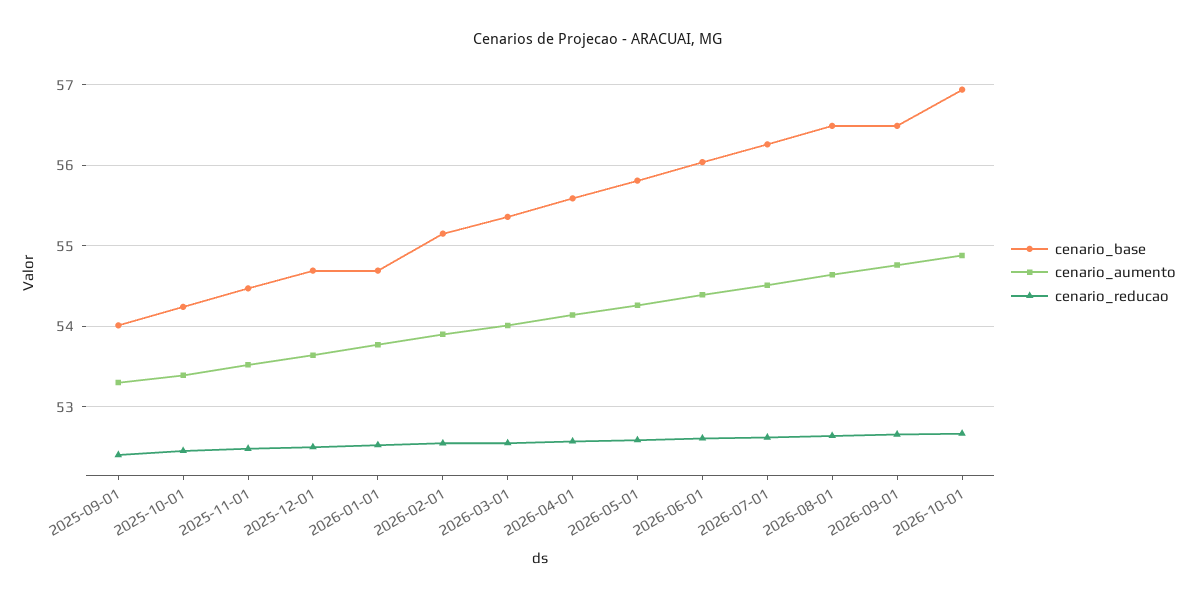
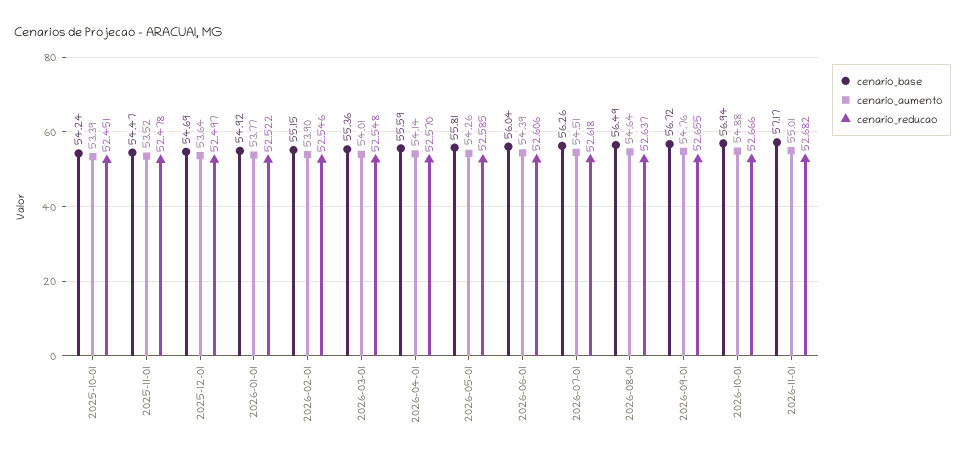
cenario_base, 2025-09-01: 54 -> none
cenario_aumento, 2025-09-01: 53.3 -> none
cenario_reducao, 2025-09-01: 52.4 -> none
cenario_base, 2026-01-01: 54.7 -> 54.92
cenario_base, 2026-09-01: 56.5 -> 56.72
cenario_base, 2026-11-01: none -> 57.17
cenario_aumento, 2026-11-01: none -> 55.01
cenario_reducao, 2026-11-01: none -> 52.682

